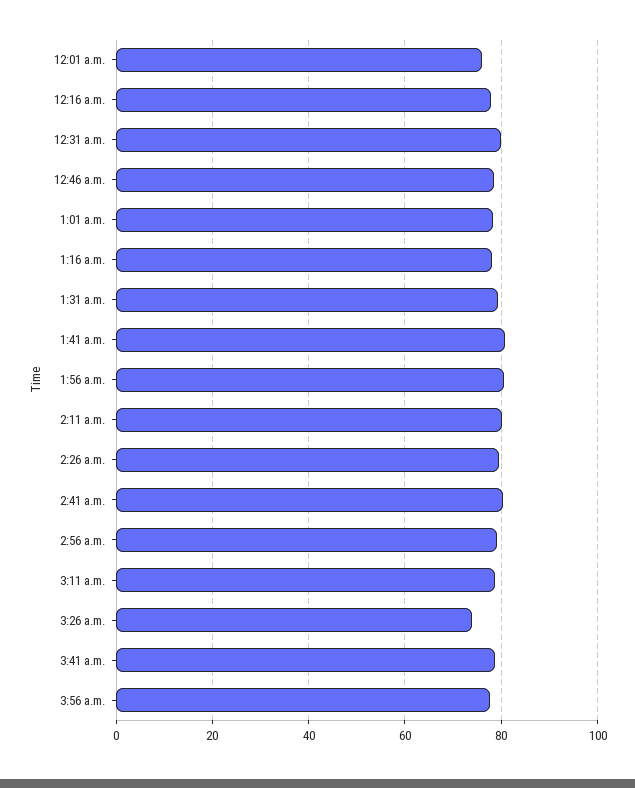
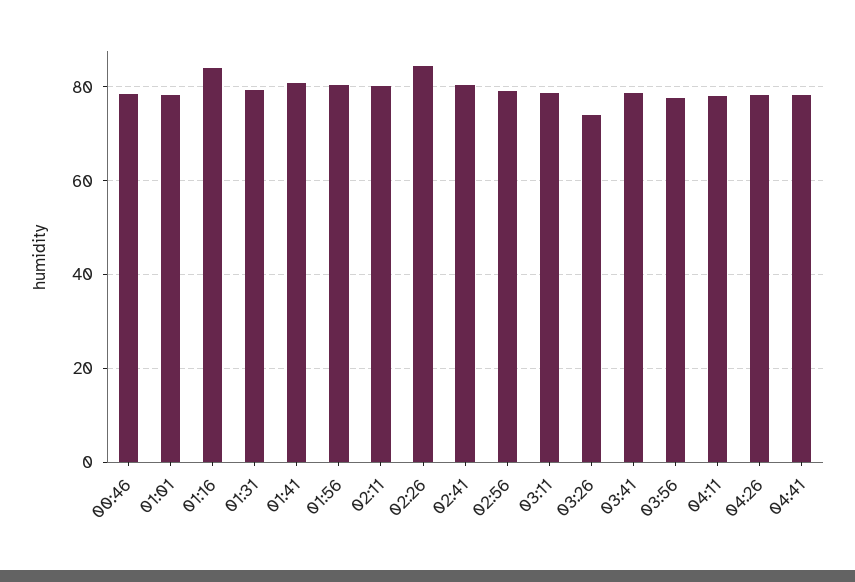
12:01 a.m.: 76 -> none
12:16 a.m.: 78 -> none
12:31 a.m.: 80 -> none
1:16 a.m.: 78 -> 84
2:26 a.m.: 80 -> 84
04:11: none -> 78
04:26: none -> 78
04:41: none -> 78

